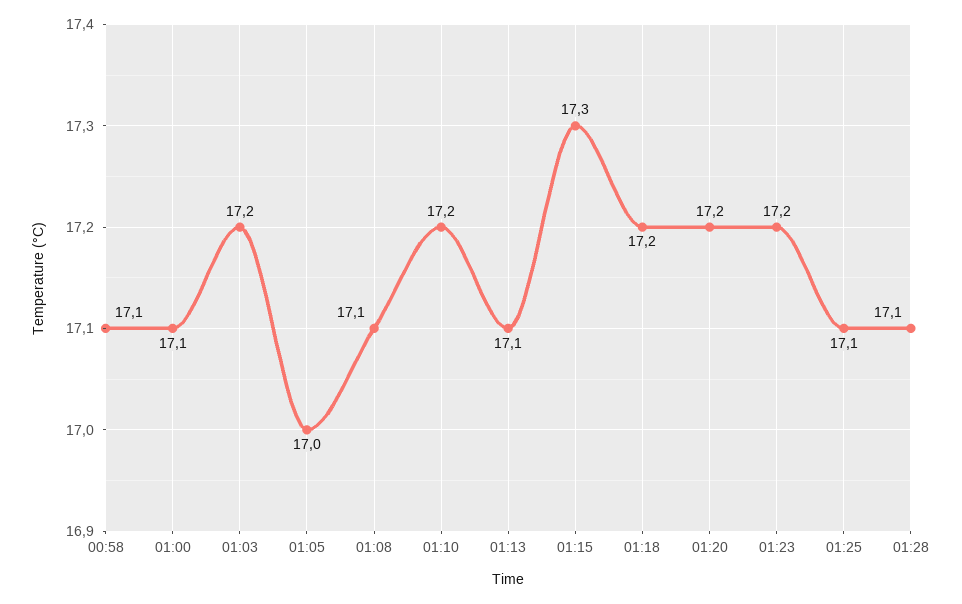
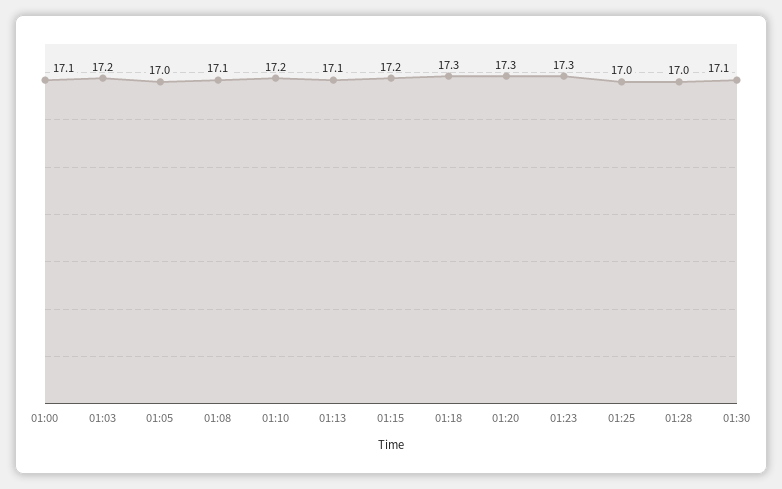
00:58: 17.1 -> none
01:15: 17.3 -> 17.2
01:18: 17.2 -> 17.3
01:20: 17.2 -> 17.3
01:23: 17.2 -> 17.3
01:25: 17.1 -> 17
01:28: 17.1 -> 17
01:30: none -> 17.1

